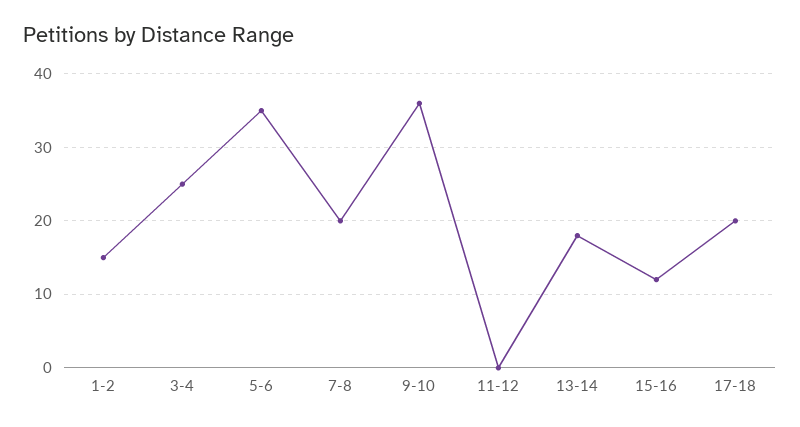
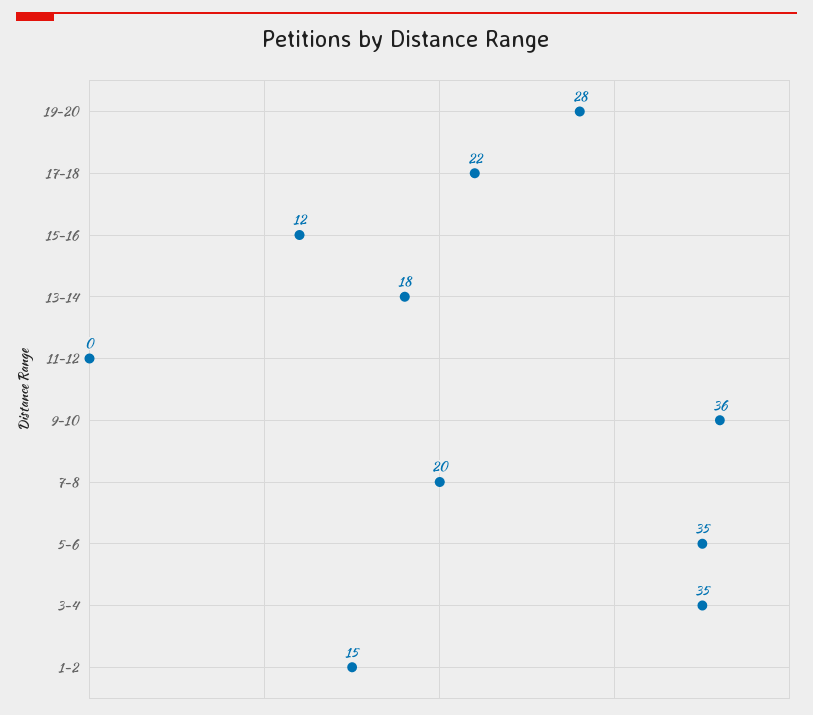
3-4: 25 -> 35
17-18: 20 -> 22
19-20: none -> 28

